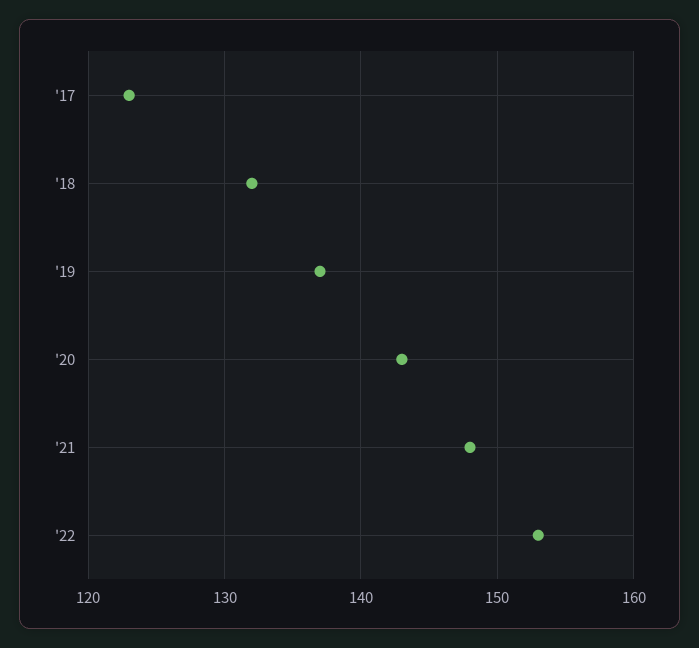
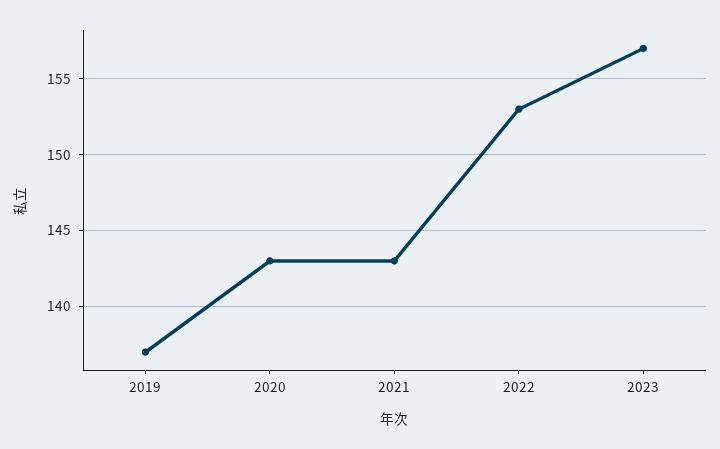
'17: 123 -> none
'18: 132 -> none
'21: 148 -> 143
2023: none -> 157

